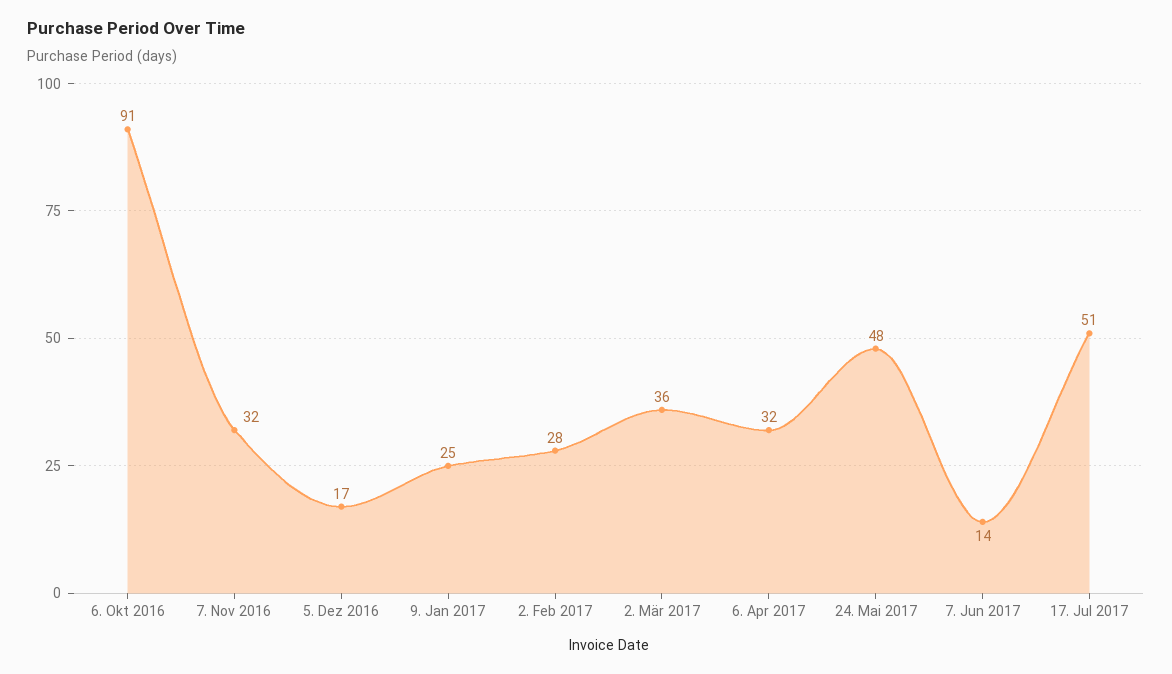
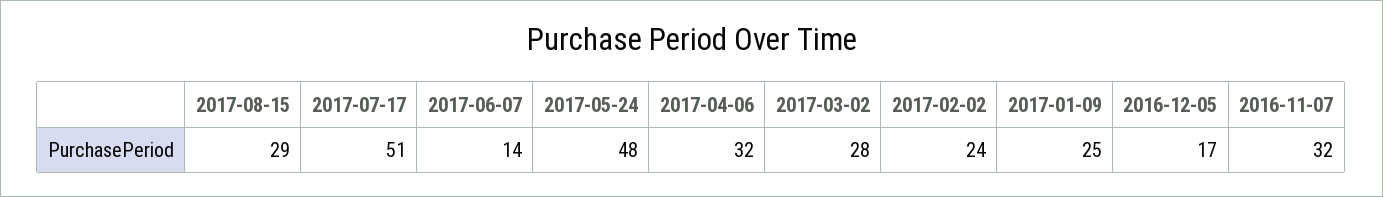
6. Okt 2016: 91 -> none
2. Feb 2017: 28 -> 24
2. Mär 2017: 36 -> 28
2017-08-15: none -> 29

